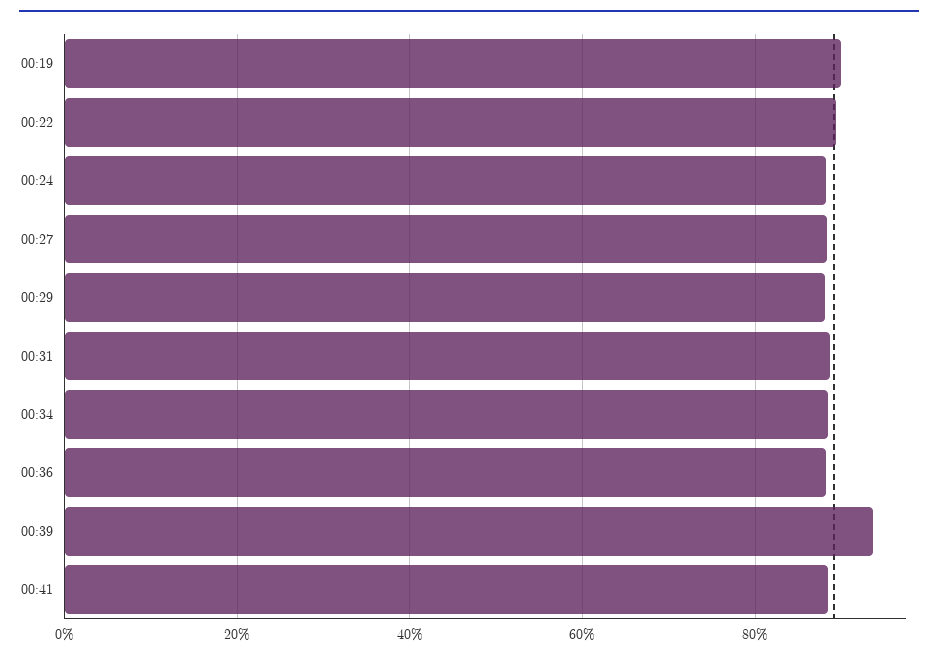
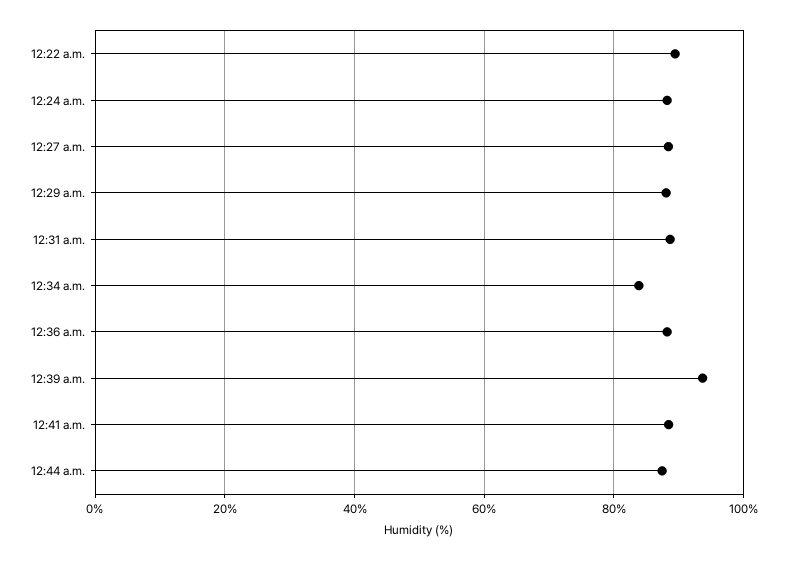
00:19: 90 -> none
00:34: 88 -> 84
12:44 a.m.: none -> 88

